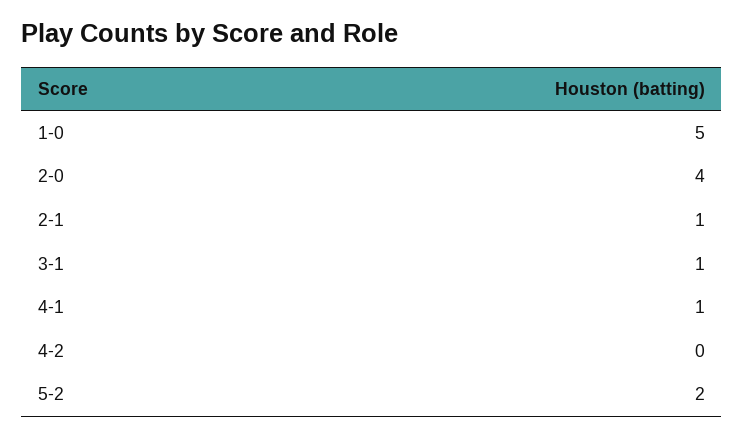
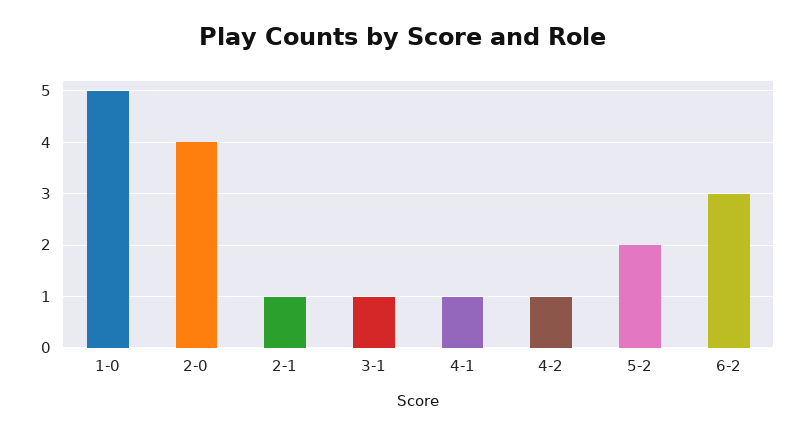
4-2: 0 -> 1
6-2: none -> 3

